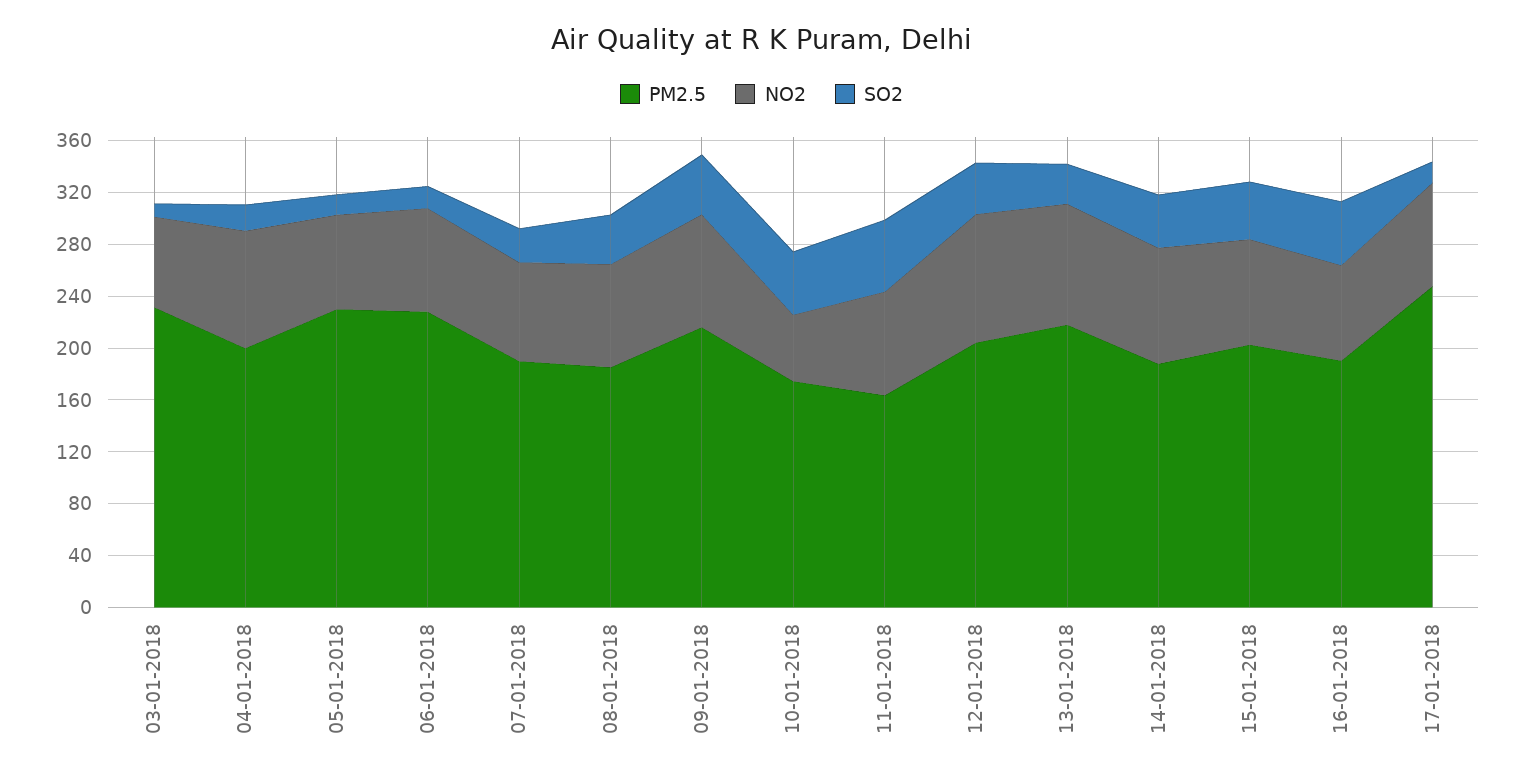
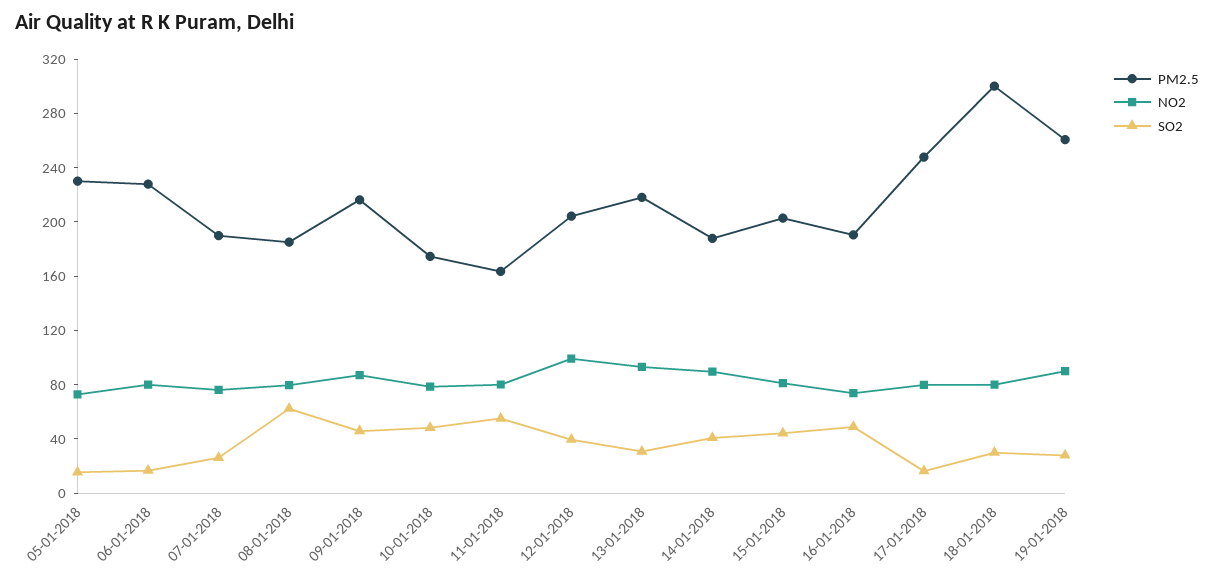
PM2.5, 03-01-2018: 230 -> none
NO2, 03-01-2018: 70 -> none
SO2, 03-01-2018: 10 -> none
PM2.5, 04-01-2018: 200 -> none
NO2, 04-01-2018: 90 -> none
SO2, 04-01-2018: 20 -> none
SO2, 08-01-2018: 40 -> 60
NO2, 10-01-2018: 50 -> 80
PM2.5, 18-01-2018: none -> 300
NO2, 18-01-2018: none -> 80
SO2, 18-01-2018: none -> 30
PM2.5, 19-01-2018: none -> 260
NO2, 19-01-2018: none -> 90
SO2, 19-01-2018: none -> 30

